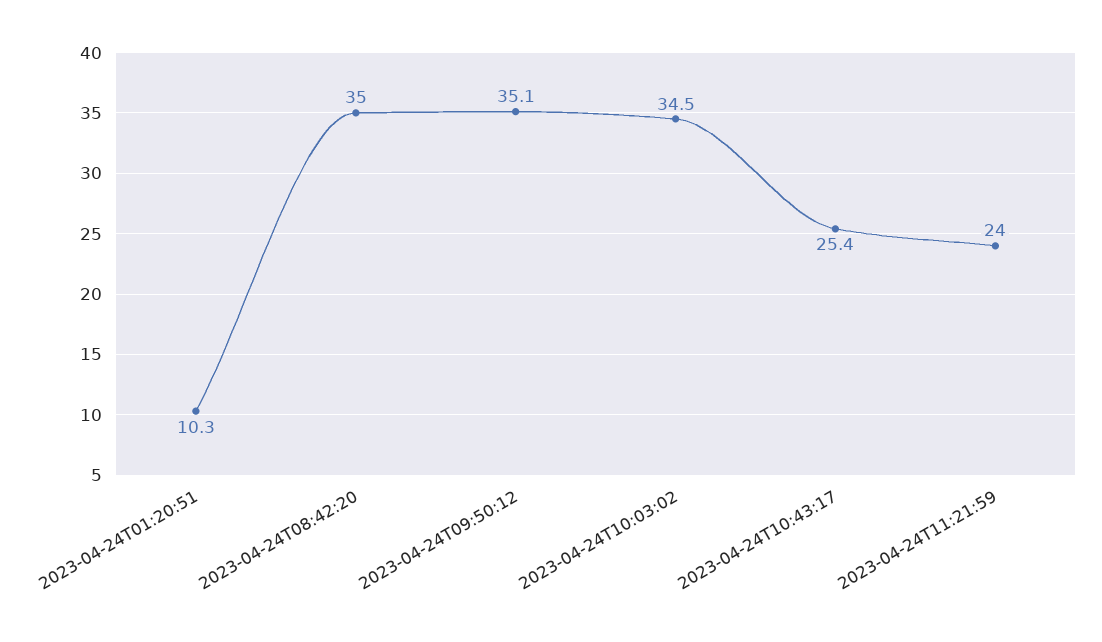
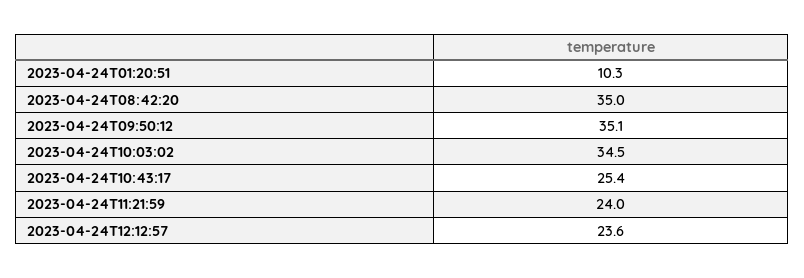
2023-04-24T12:12:57: none -> 23.6

